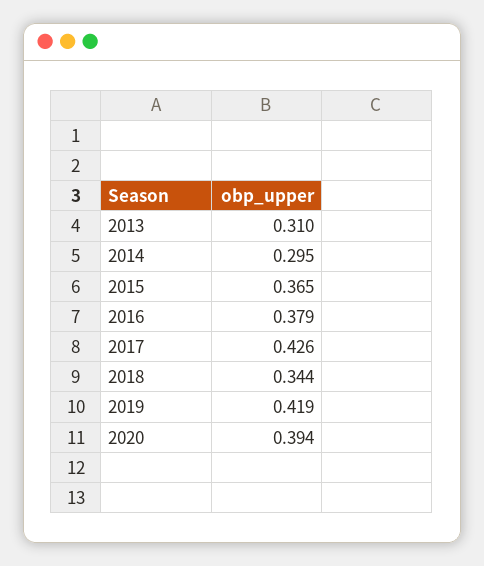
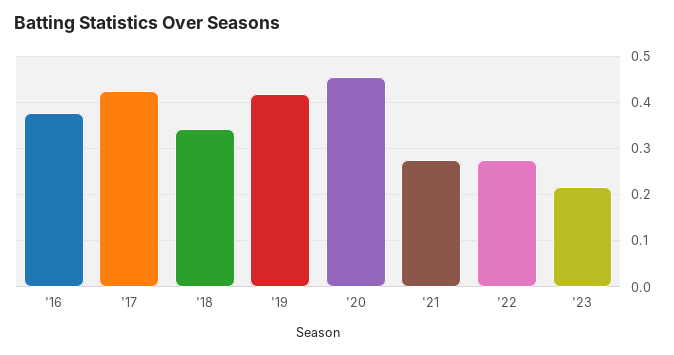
2013: 0.31 -> none
2014: 0.295 -> none
2015: 0.365 -> none
2020: 0.394 -> 0.46
'21: none -> 0.28
'22: none -> 0.28
'23: none -> 0.22

